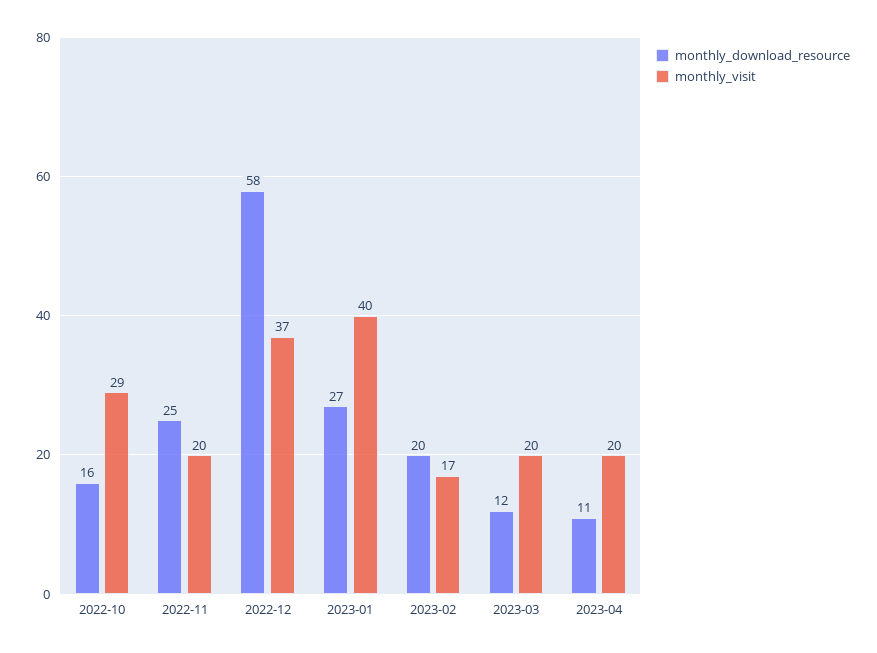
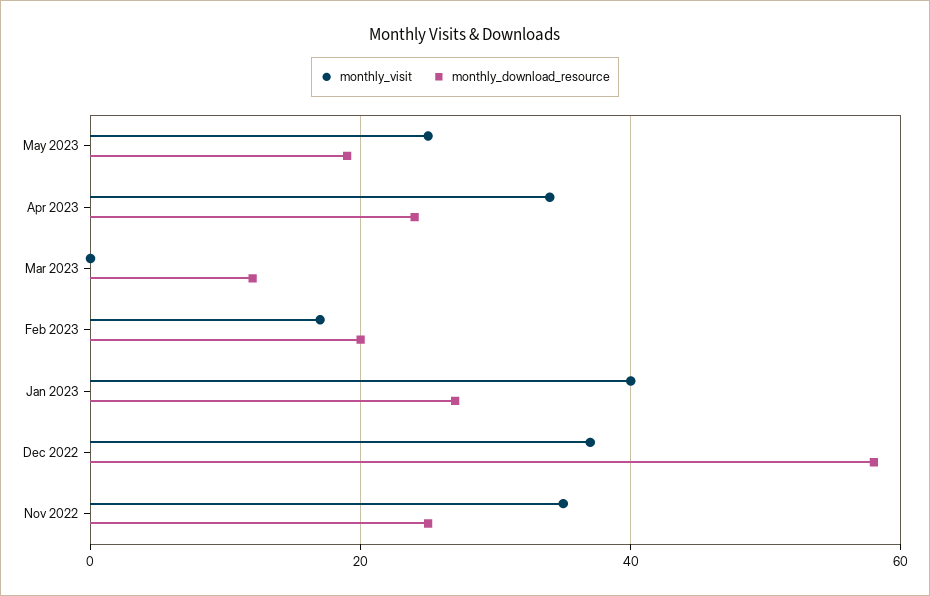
monthly_download_resource, 2022-10: 16 -> none
monthly_visit, 2022-10: 29 -> none
monthly_visit, 2022-11: 20 -> 35
monthly_visit, 2023-03: 20 -> 0
monthly_download_resource, 2023-04: 11 -> 25
monthly_visit, 2023-04: 20 -> 35
monthly_visit, May 2023: none -> 25
monthly_download_resource, May 2023: none -> 20

